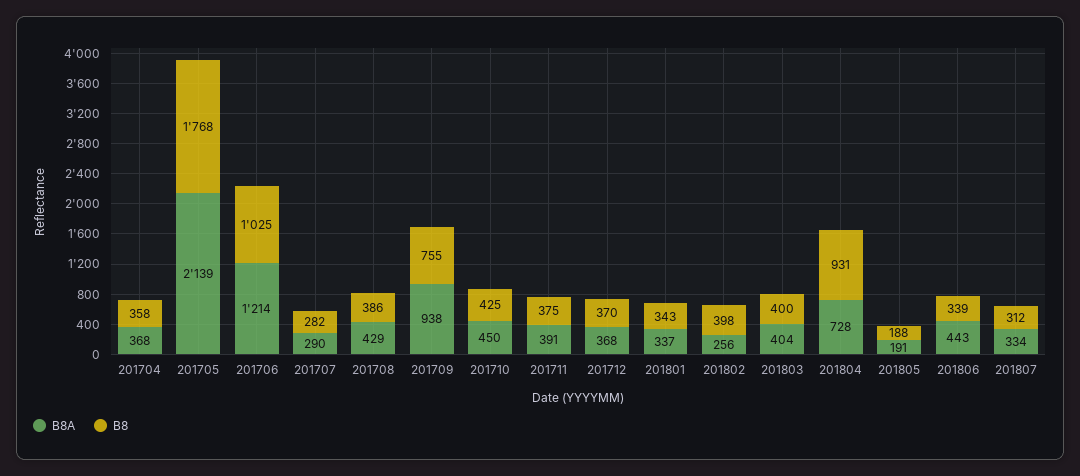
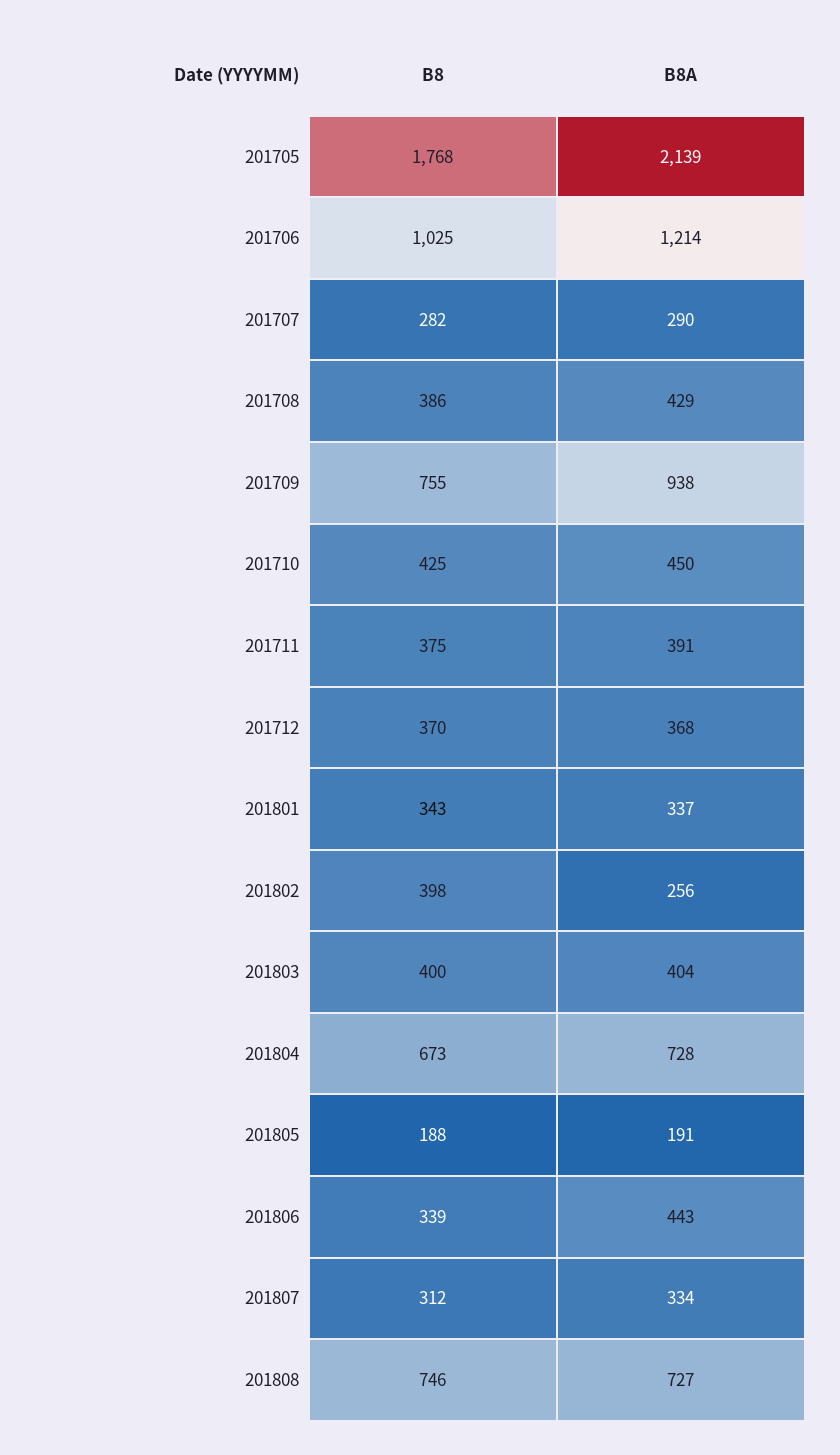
B8A, 201704: 368 -> none
B8, 201704: 358 -> none
B8, 201804: 931 -> 673
B8, 201808: none -> 746
B8A, 201808: none -> 727

